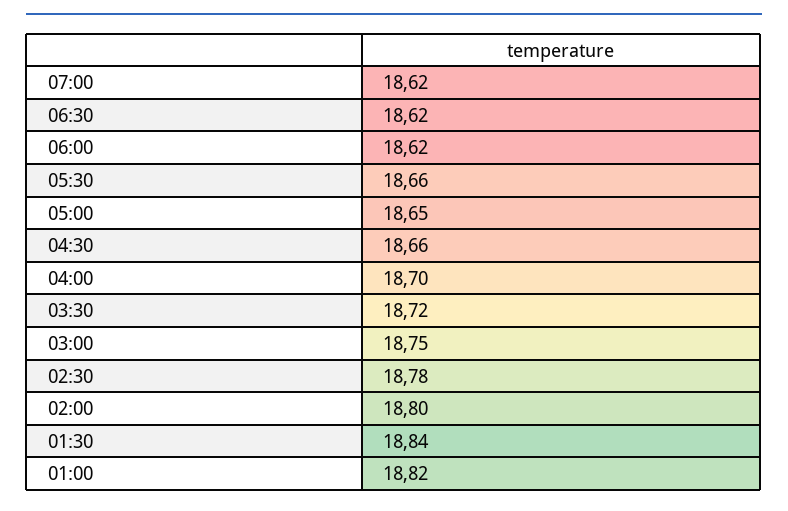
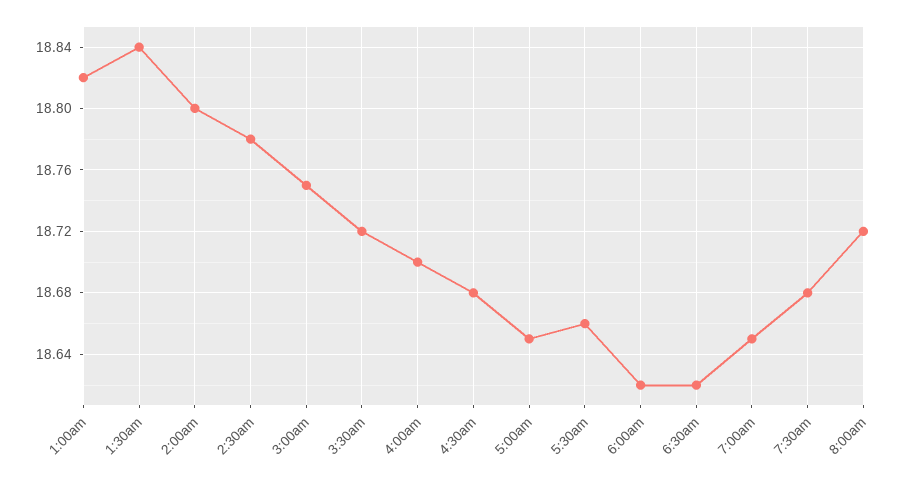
07:00: 18.62 -> 18.65
04:30: 18.66 -> 18.68
7:30am: none -> 18.68
8:00am: none -> 18.72

